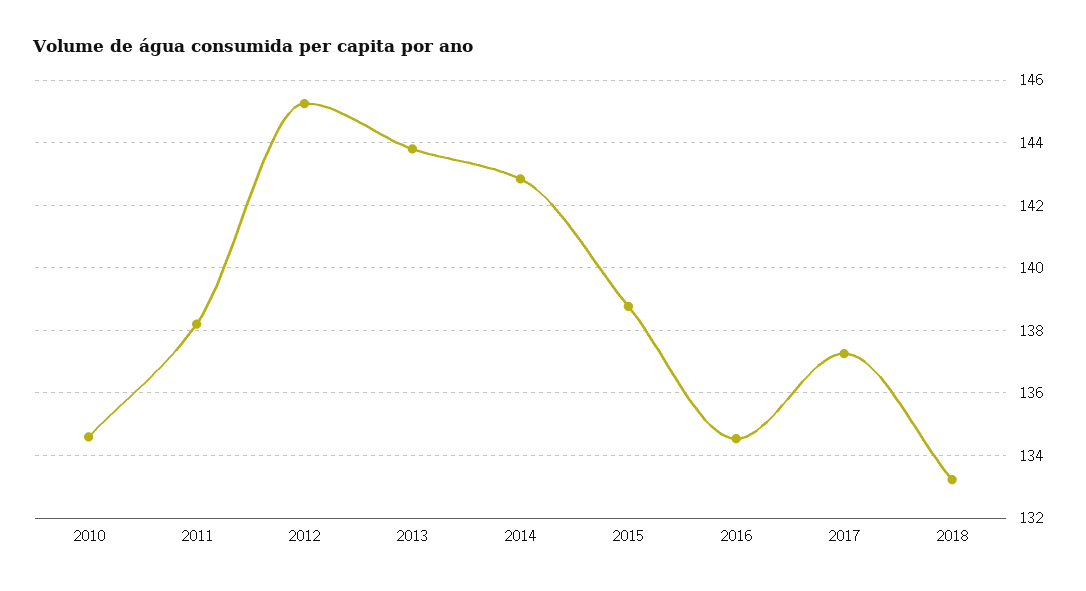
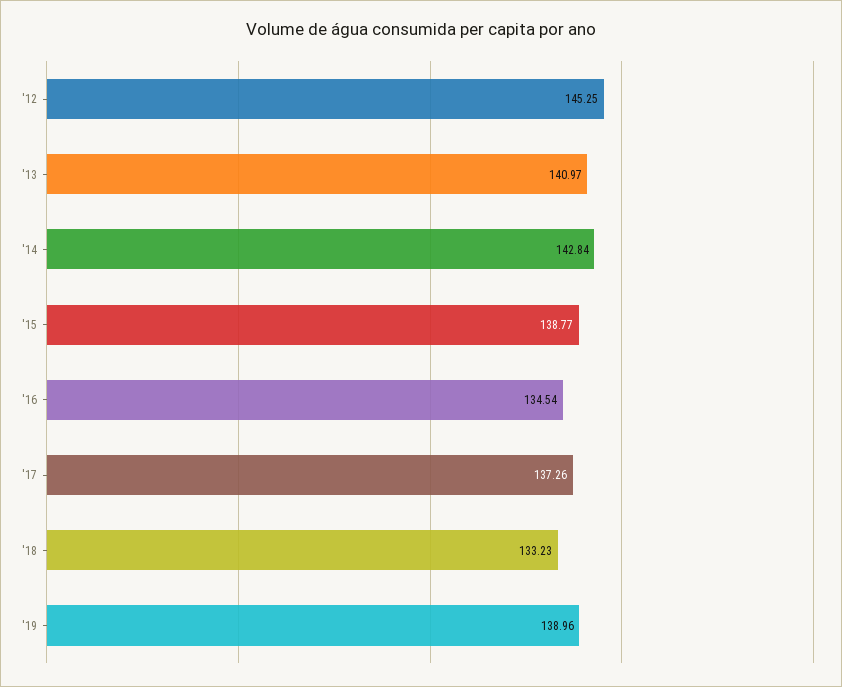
2010: 134.6 -> none
2011: 138.2 -> none
2013: 143.8 -> 140.97
'19: none -> 138.96

